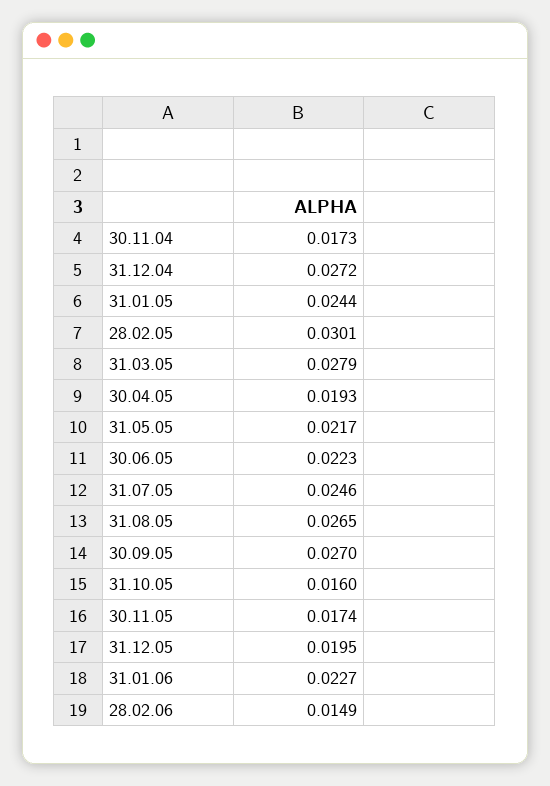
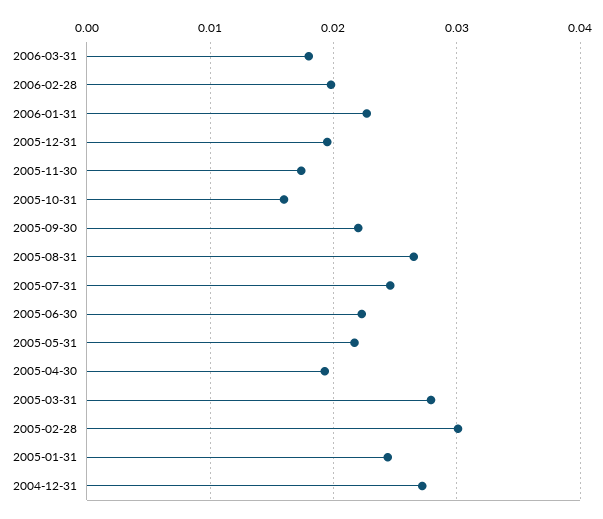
30.11.04: 0.0173 -> none
30.09.05: 0.027 -> 0.022
28.02.06: 0.0149 -> 0.02
2006-03-31: none -> 0.018

